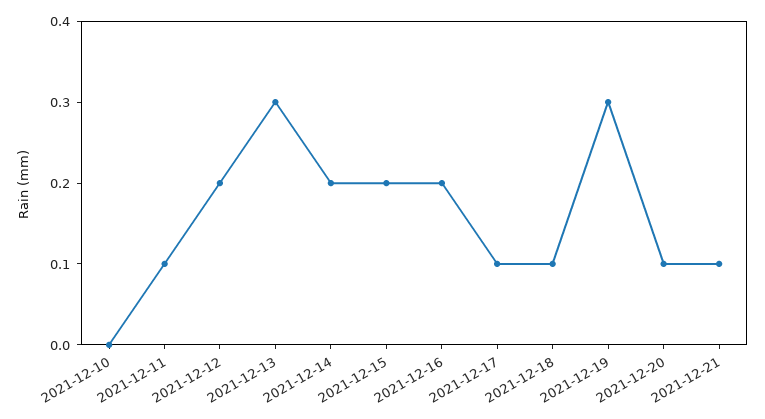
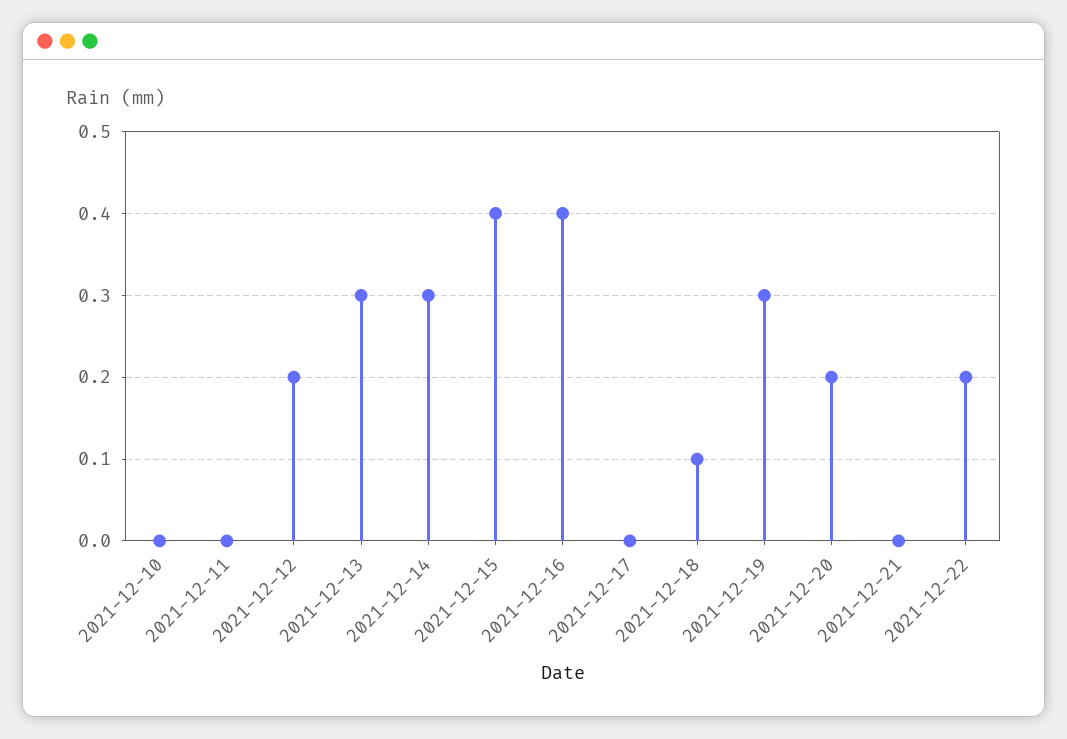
2021-12-11: 0.1 -> 0
2021-12-14: 0.2 -> 0.3
2021-12-15: 0.2 -> 0.4
2021-12-16: 0.2 -> 0.4
2021-12-17: 0.1 -> 0
2021-12-20: 0.1 -> 0.2
2021-12-21: 0.1 -> 0
2021-12-22: none -> 0.2

